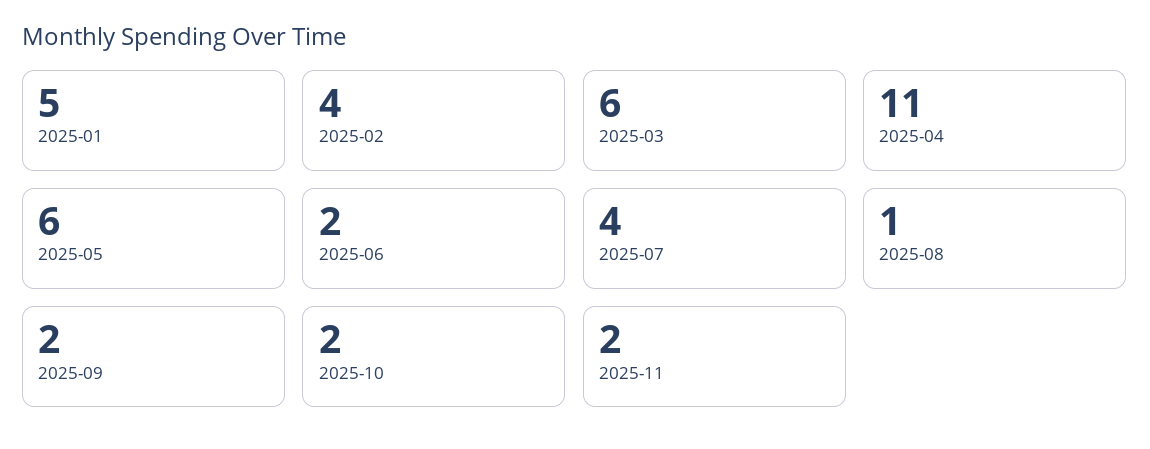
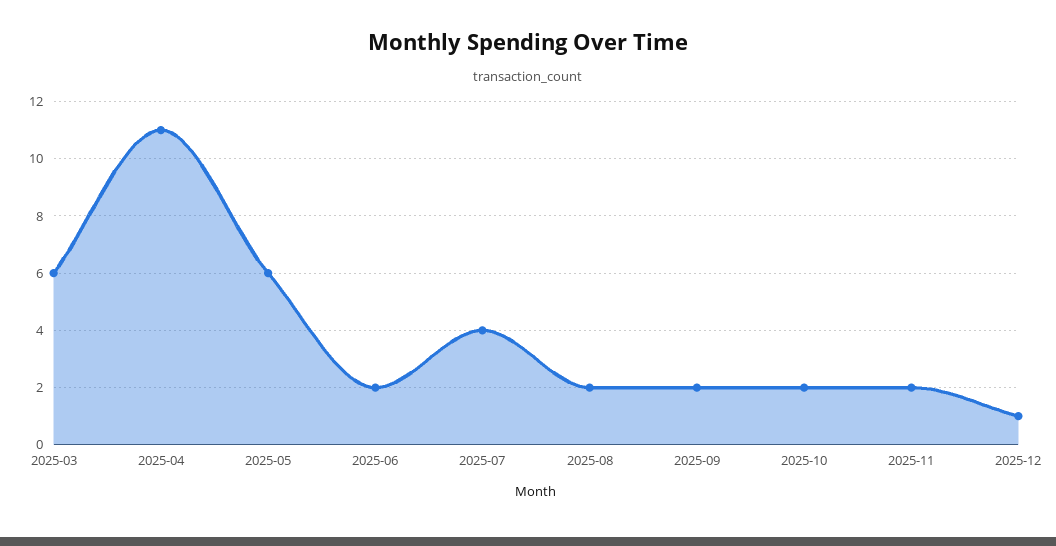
2025-01: 5 -> none
2025-02: 4 -> none
2025-08: 1 -> 2
2025-12: none -> 1

